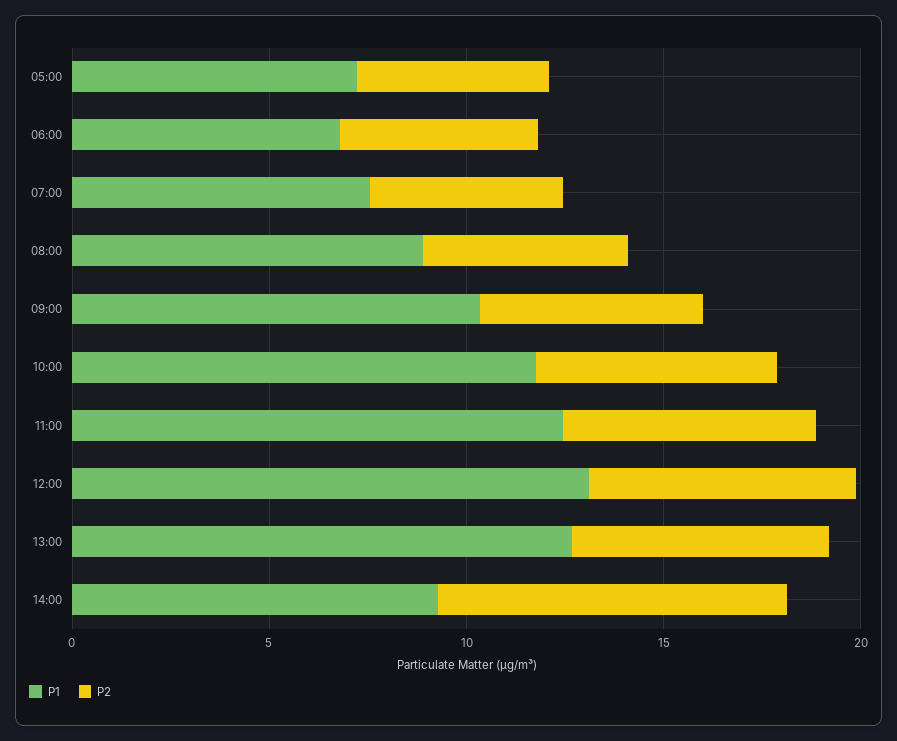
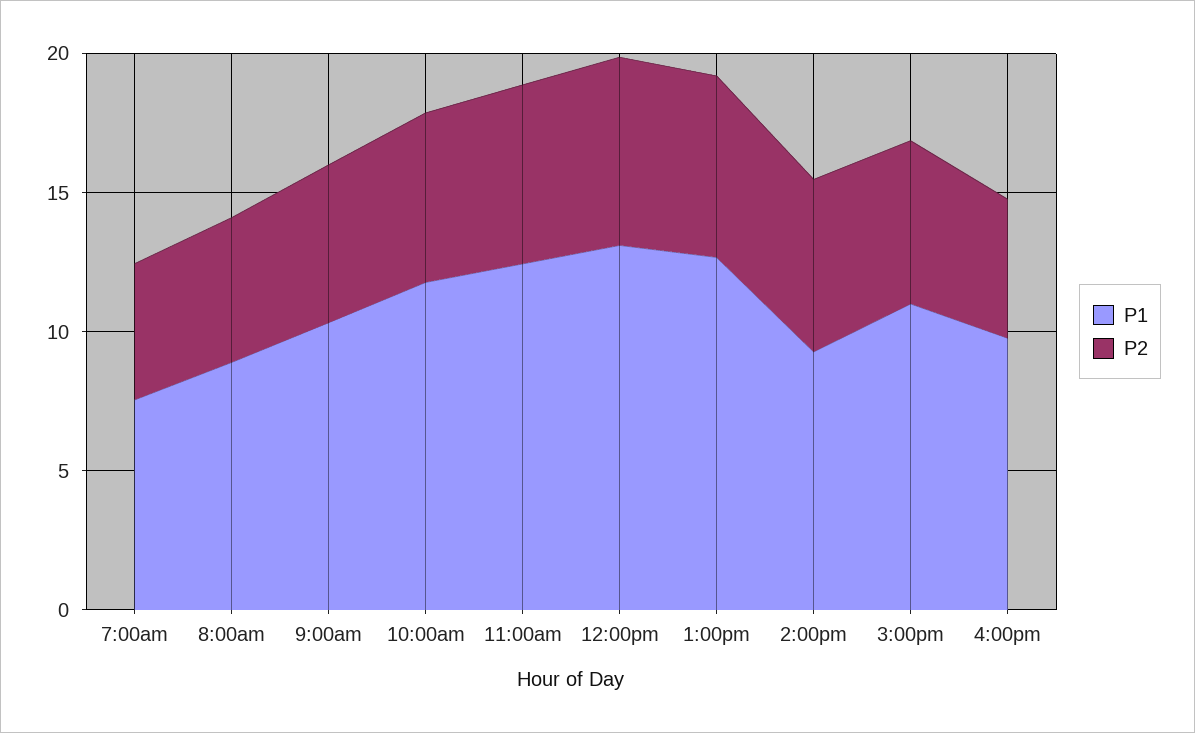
P1, 05:00: 7 -> none
P2, 05:00: 5 -> none
P1, 06:00: 7 -> none
P2, 06:00: 5 -> none
P2, 14:00: 9 -> 6
P1, 3:00pm: none -> 11
P2, 3:00pm: none -> 6
P1, 4:00pm: none -> 10
P2, 4:00pm: none -> 5

